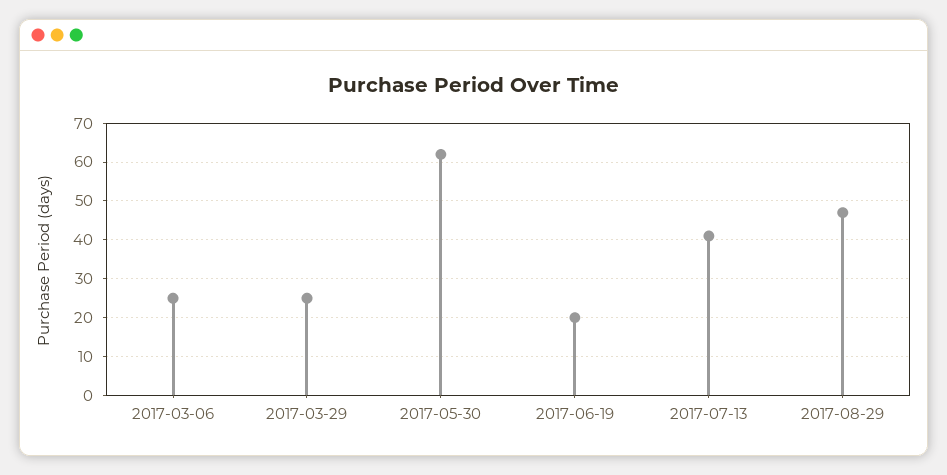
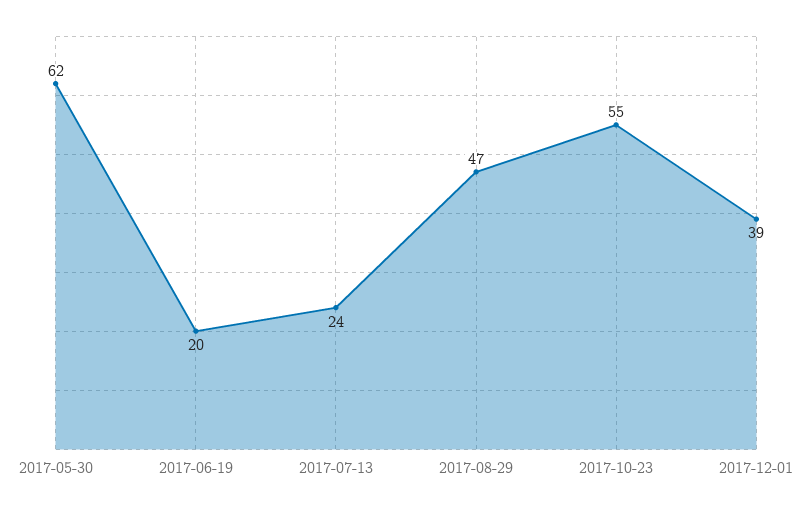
2017-03-06: 25 -> none
2017-03-29: 25 -> none
2017-07-13: 40 -> 24
2017-10-23: none -> 55
2017-12-01: none -> 39

